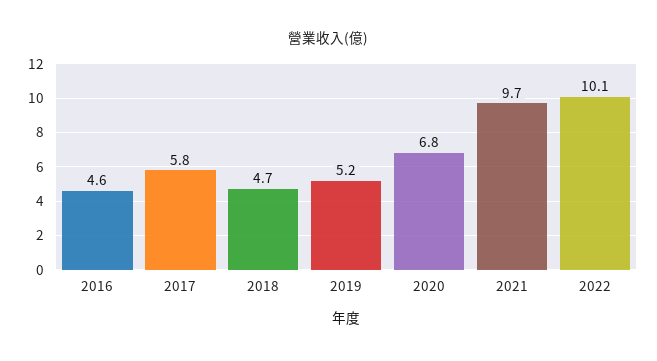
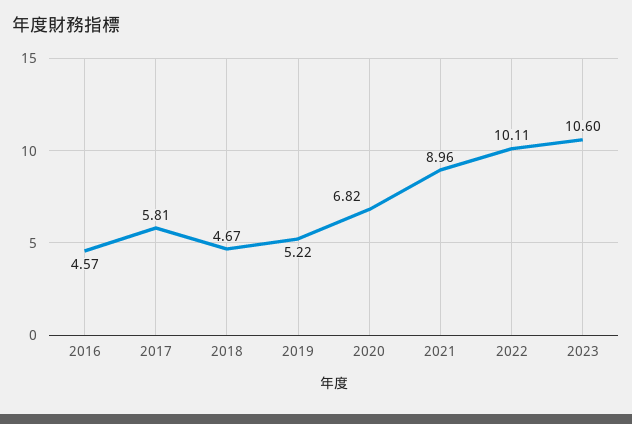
2021: 9.7 -> 8.96
2023: none -> 10.6

